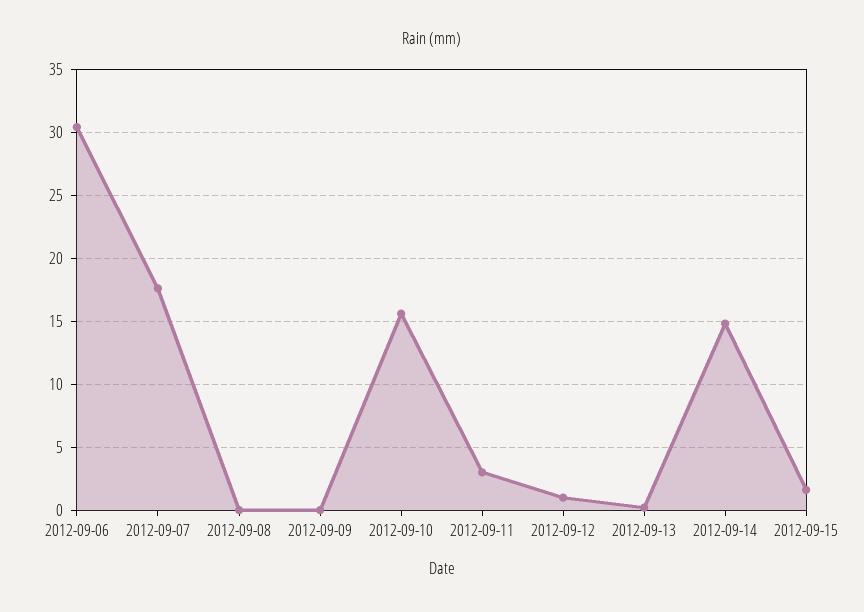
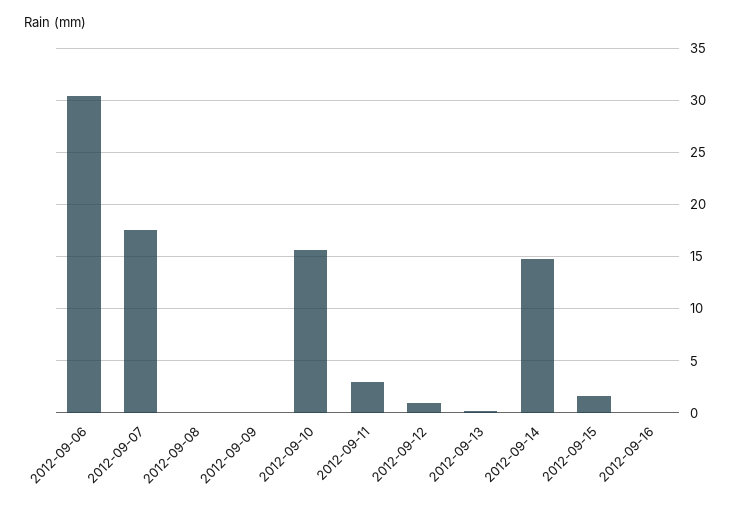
2012-09-16: none -> 0

